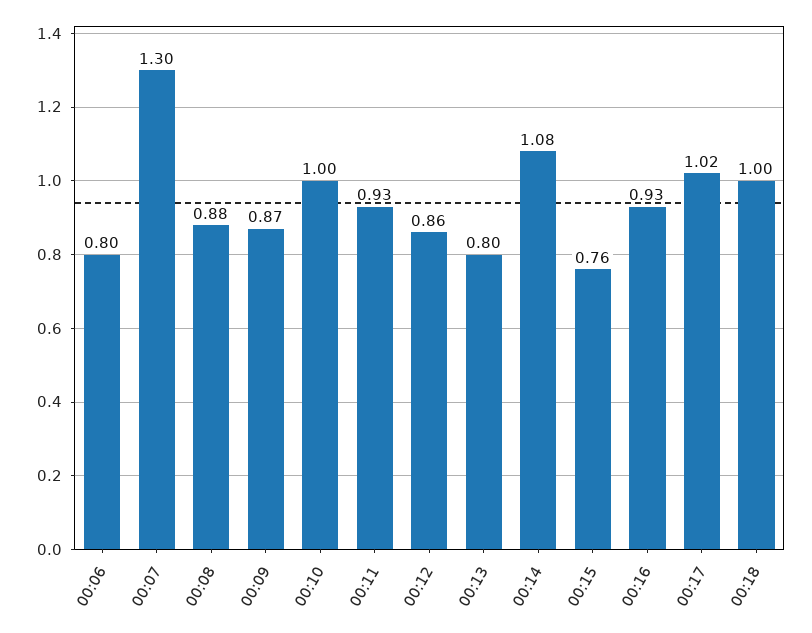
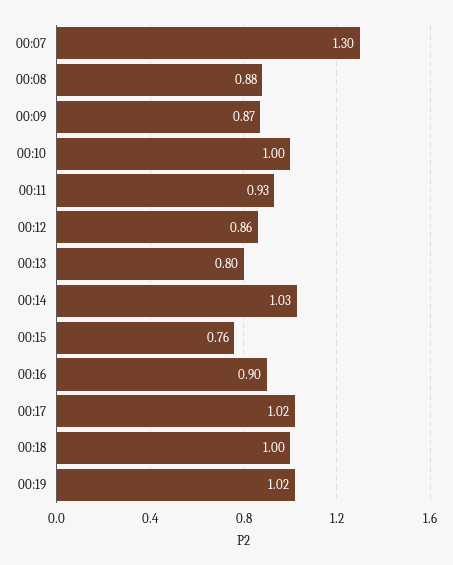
00:06: 0.8 -> none
00:14: 1.08 -> 1.03
00:16: 0.93 -> 0.9
00:19: none -> 1.02

